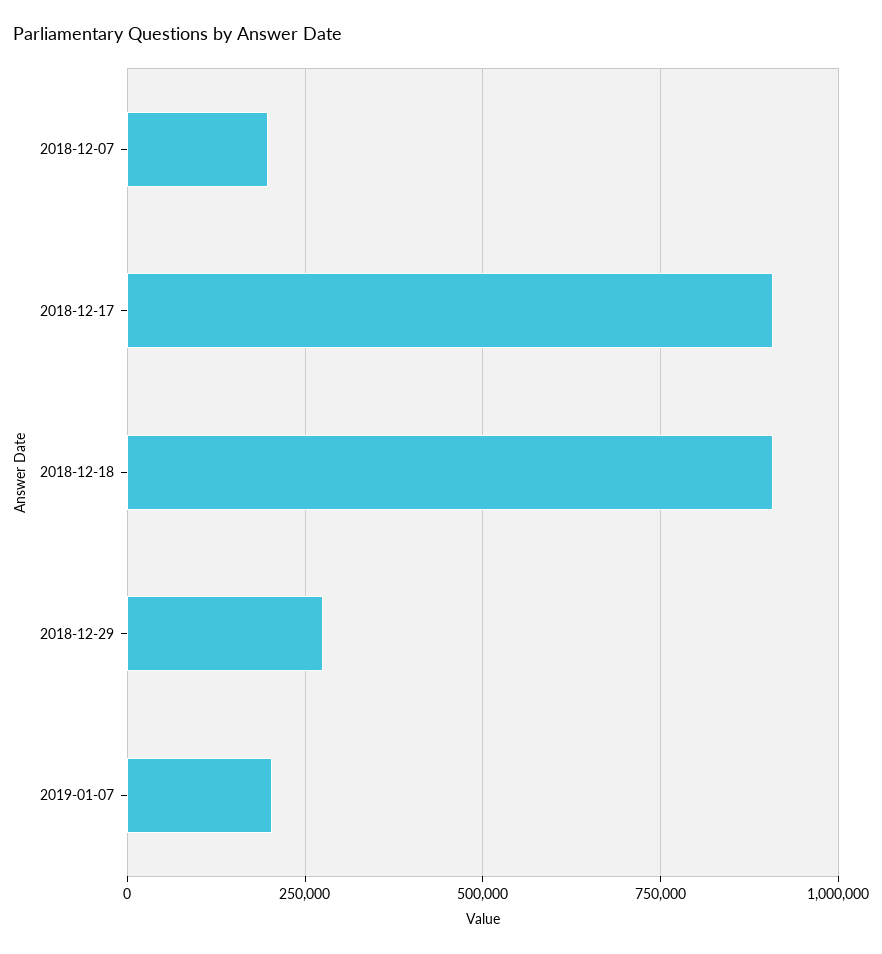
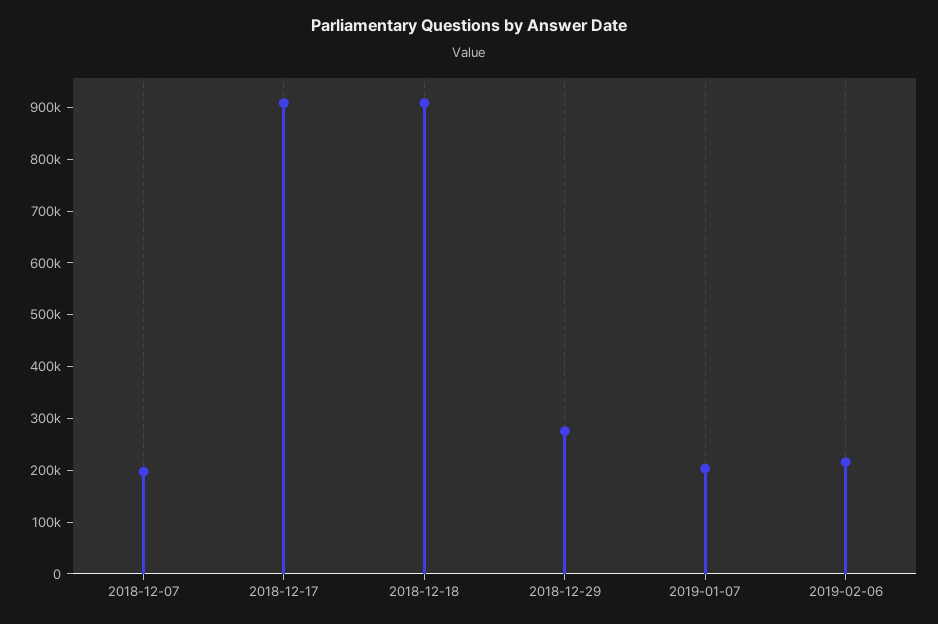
2019-02-06: none -> 220000

